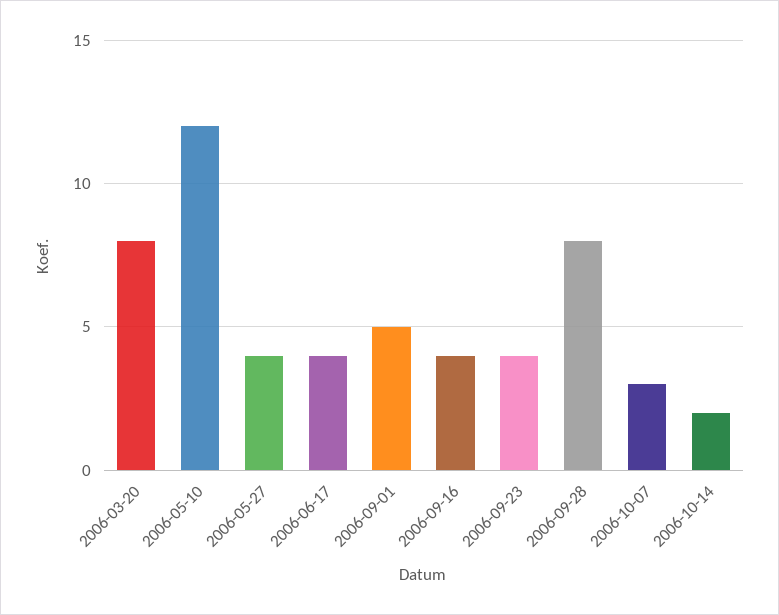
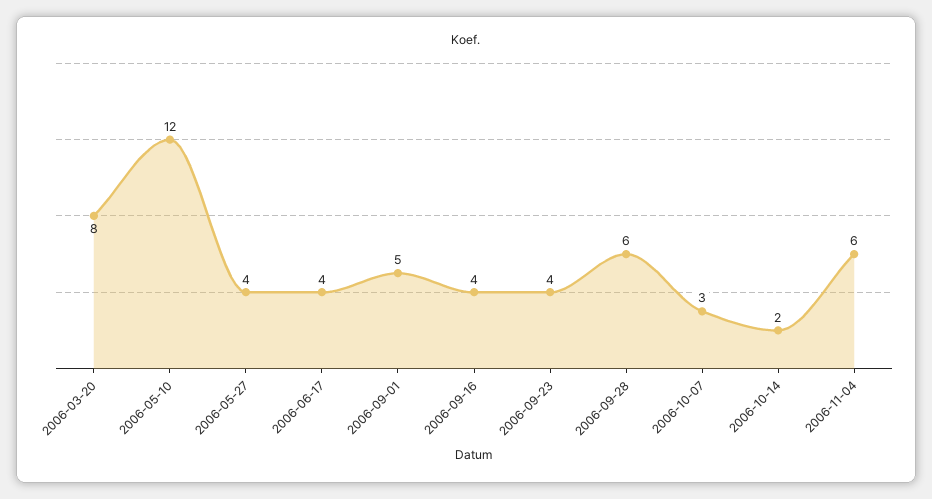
2006-09-28: 8 -> 6
2006-11-04: none -> 6

